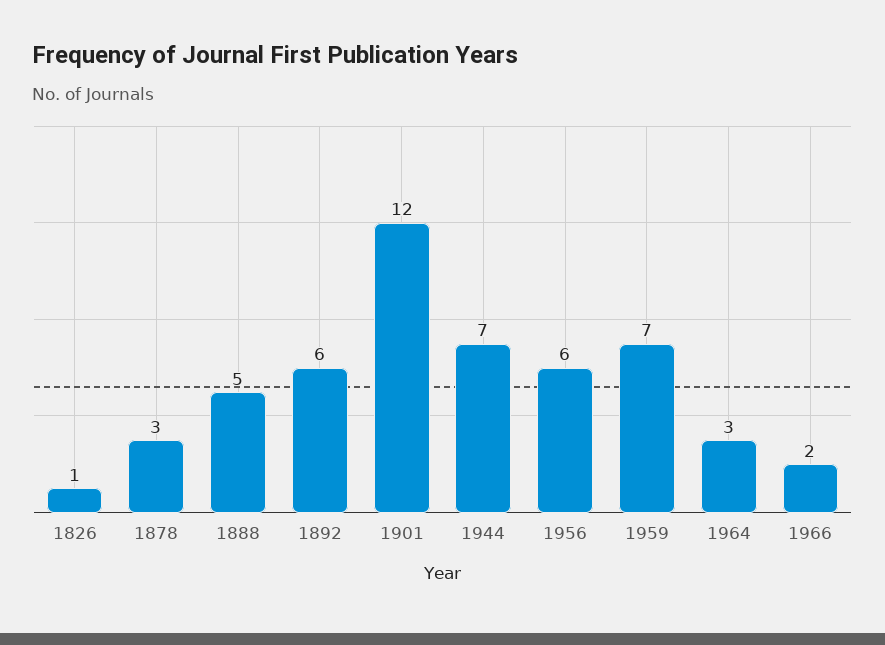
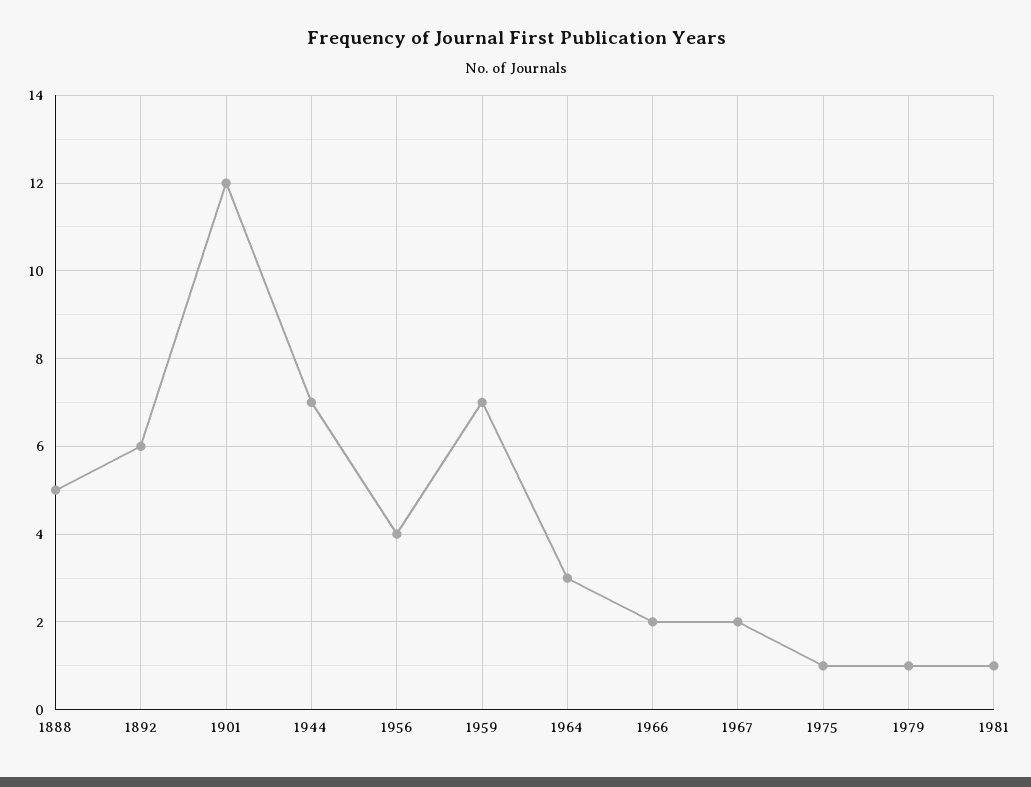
1826: 1 -> none
1878: 3 -> none
1956: 6 -> 4
1967: none -> 2
1975: none -> 1
1979: none -> 1
1981: none -> 1

